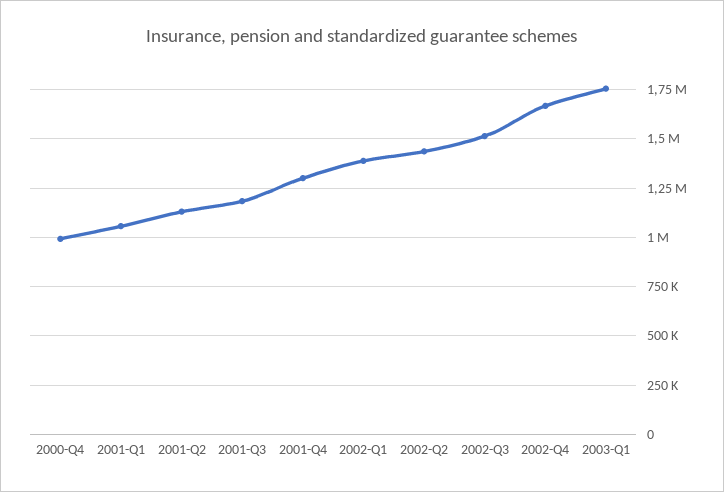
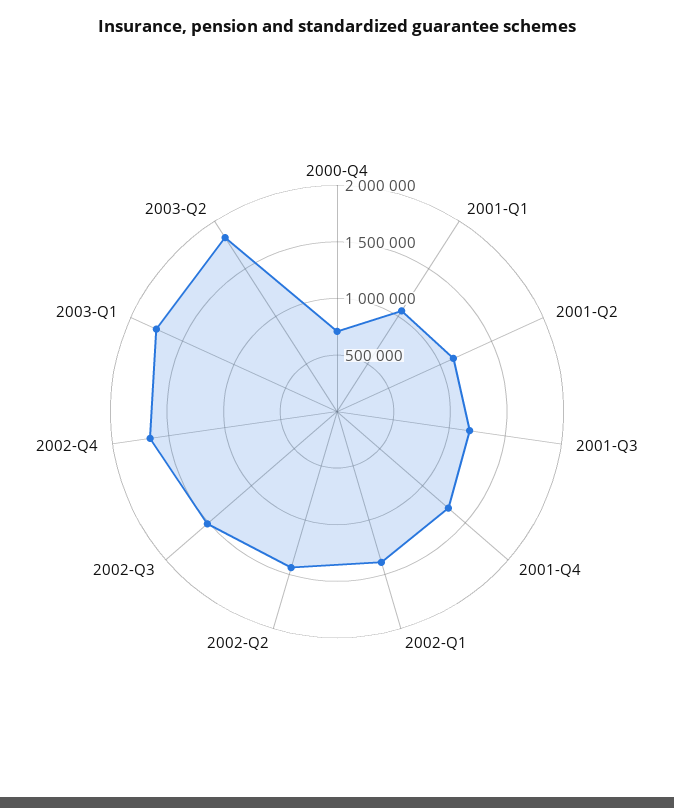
2000-Q4: 1000000 -> 700000
2003-Q2: none -> 1800000

